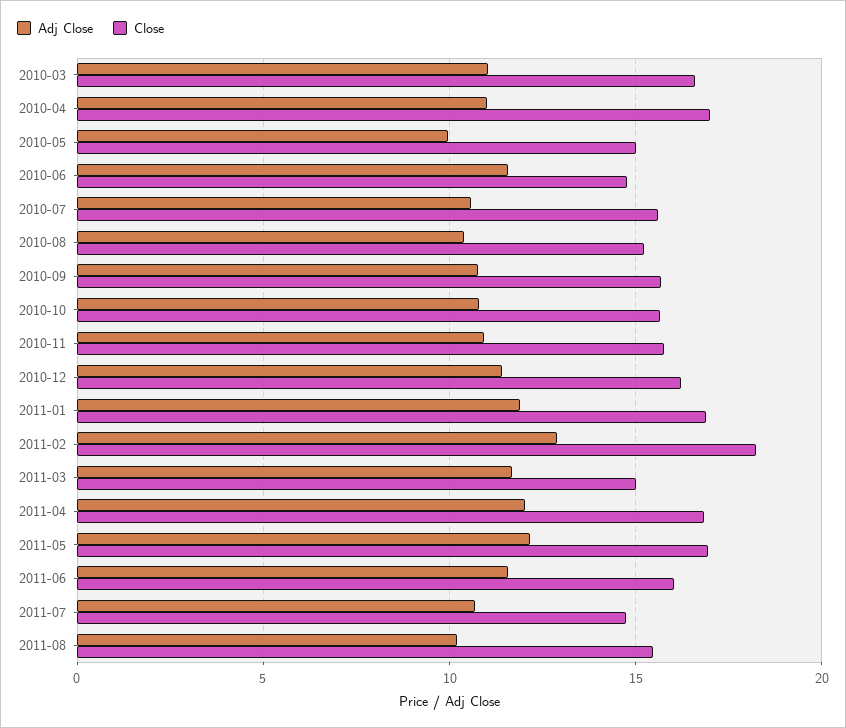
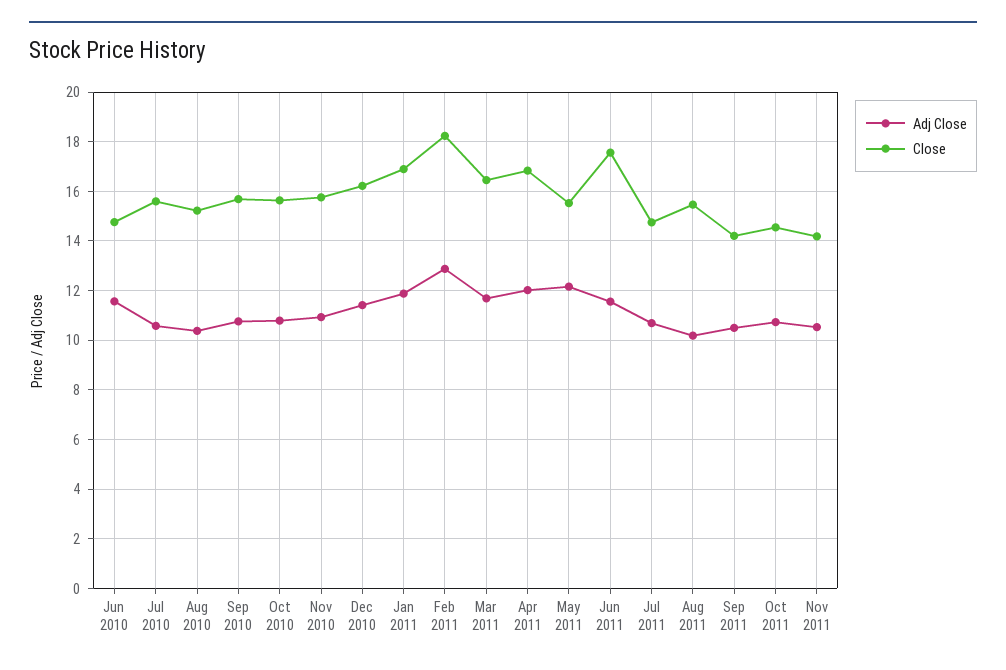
Adj Close, 2010-03: 11 -> none
Close, 2010-03: 16.5 -> none
Adj Close, 2010-04: 11 -> none
Close, 2010-04: 17 -> none
Adj Close, 2010-05: 10 -> none
Close, 2010-05: 15 -> none
Close, 2011-03: 15 -> 16.5
Close, 2011-05: 17 -> 15.5
Close, 2011-06: 16 -> 17.5
Adj Close, Sep 2011: none -> 10.5
Close, Sep 2011: none -> 14.25
Adj Close, Oct 2011: none -> 10.75
Close, Oct 2011: none -> 14.5
Adj Close, Nov 2011: none -> 10.5
Close, Nov 2011: none -> 14.25

